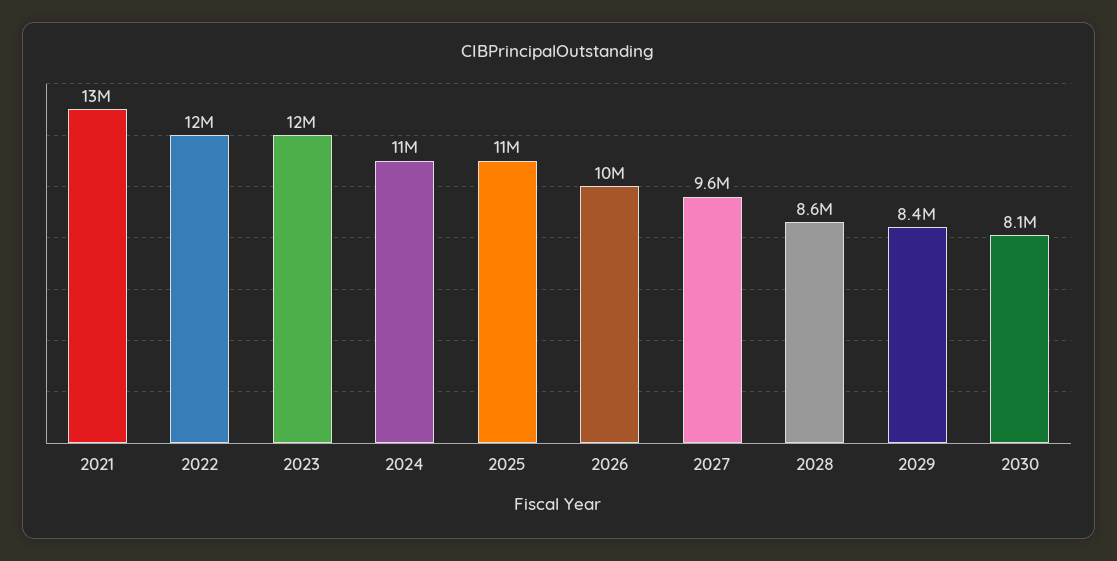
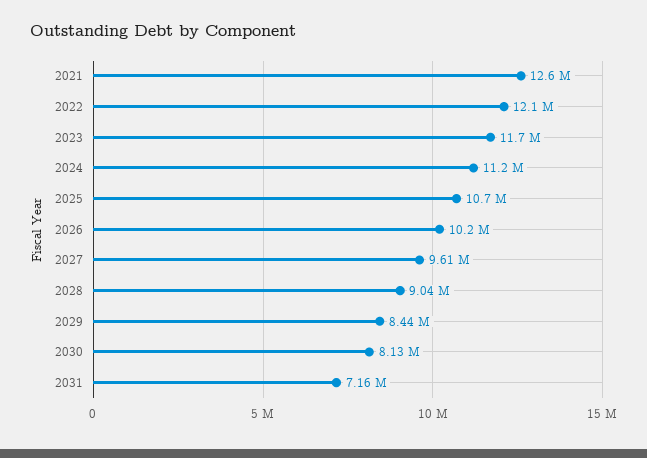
2028: 8600000 -> 9040000
2031: none -> 7160000

